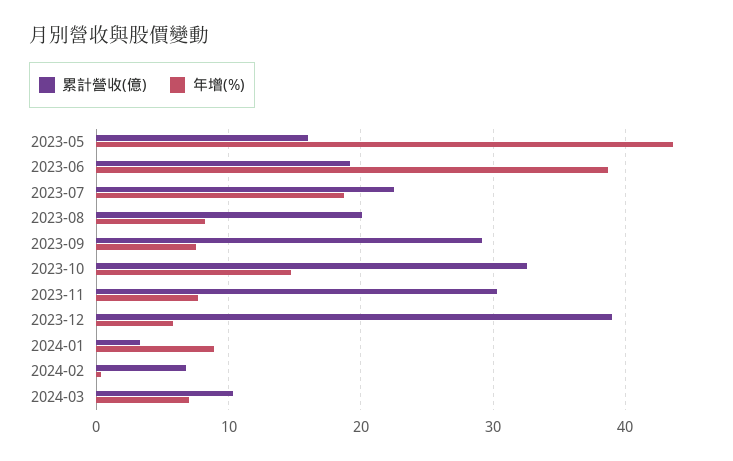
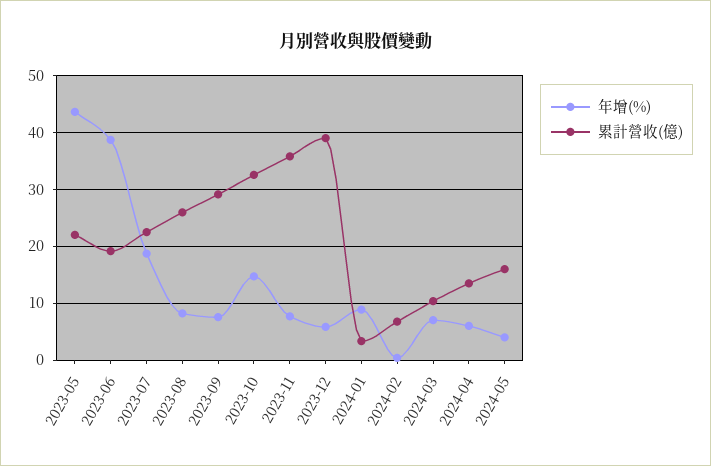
累計營收(億), 2023-05: 16 -> 22
累計營收(億), 2023-08: 20 -> 26
累計營收(億), 2023-11: 30 -> 36
年增(%), 2024-04: none -> 6
累計營收(億), 2024-04: none -> 14
年增(%), 2024-05: none -> 4
累計營收(億), 2024-05: none -> 16

